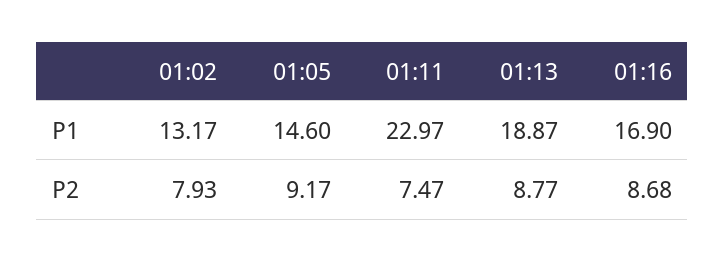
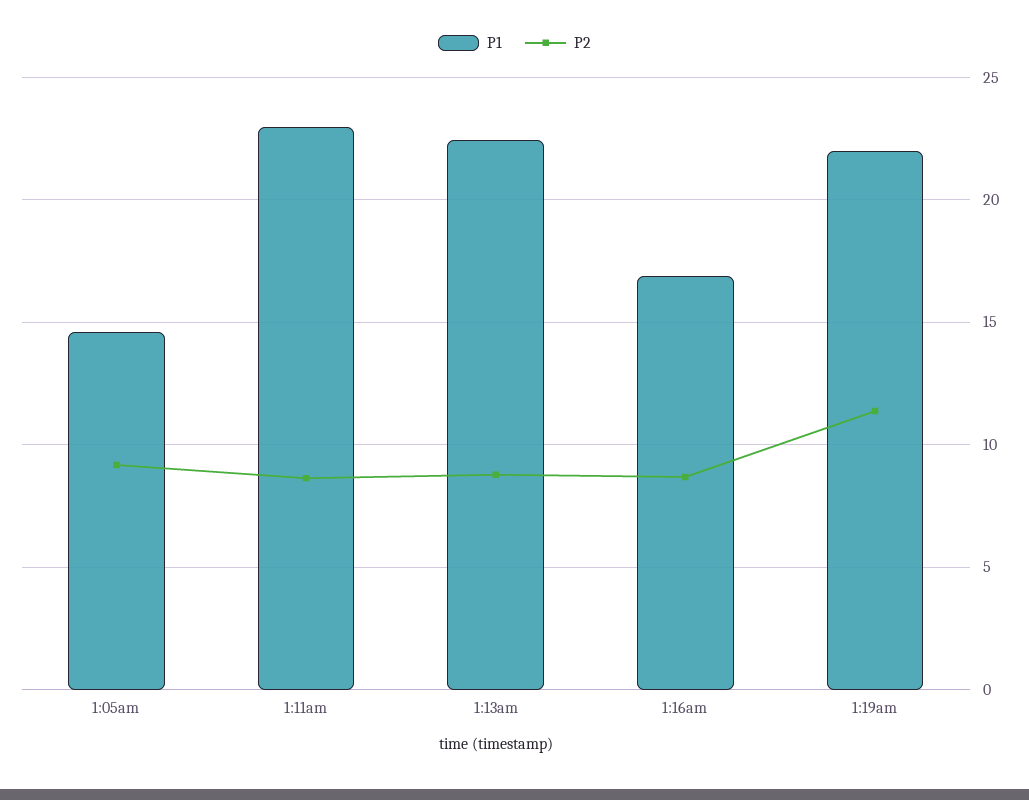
P1, 01:02: 13.17 -> none
P1, 01:13: 18.87 -> 22.5
P2, 01:02: 7.93 -> none
P2, 01:11: 7.47 -> 8.5
P1, 1:19am: none -> 22
P2, 1:19am: none -> 11.5

